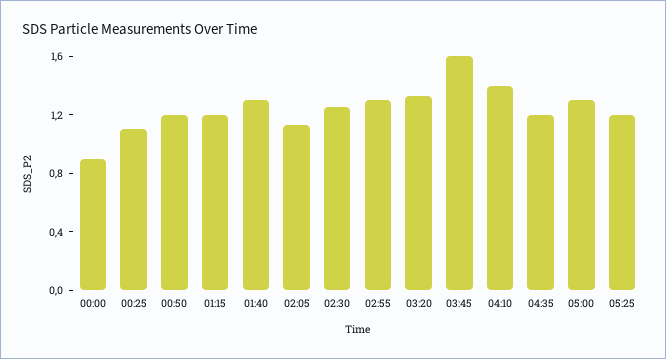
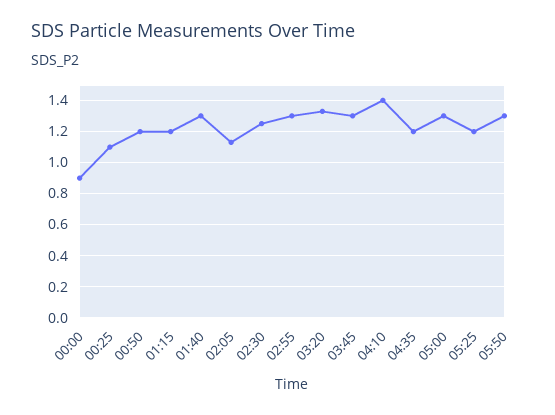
03:45: 1.6 -> 1.3
05:50: none -> 1.3

